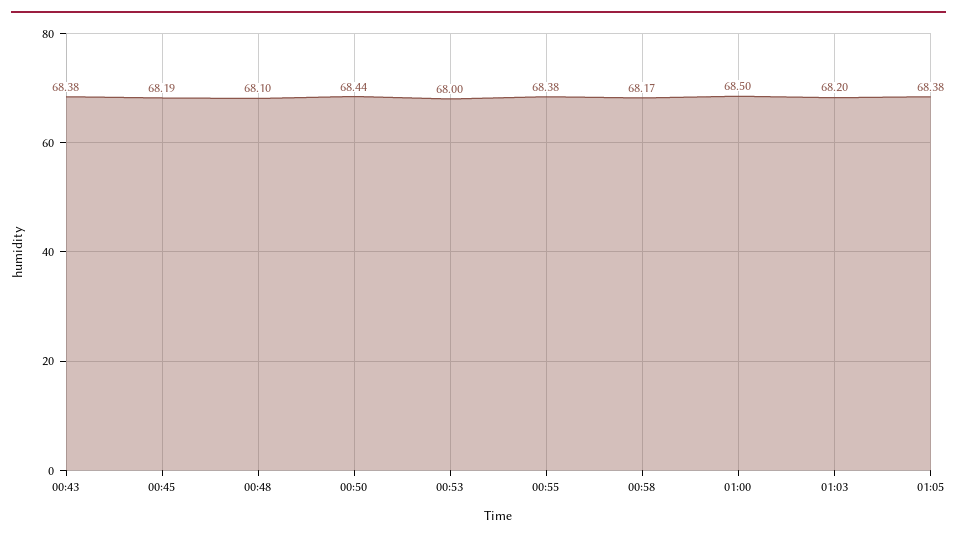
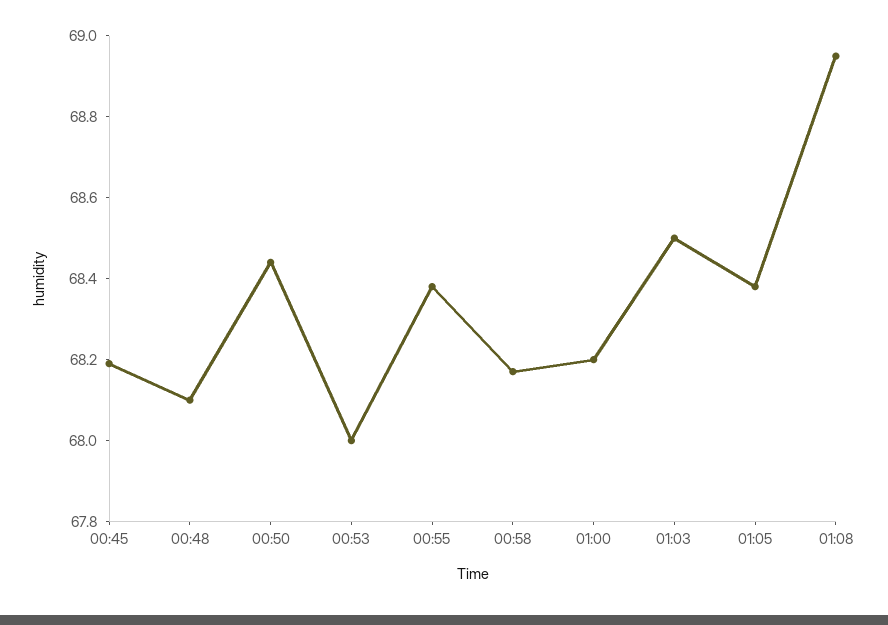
00:43: 68.38 -> none
01:00: 68.5 -> 68.2
01:03: 68.2 -> 68.5
01:08: none -> 68.95

